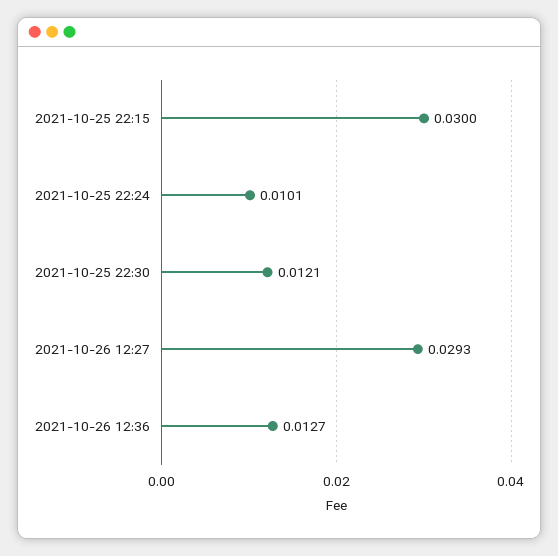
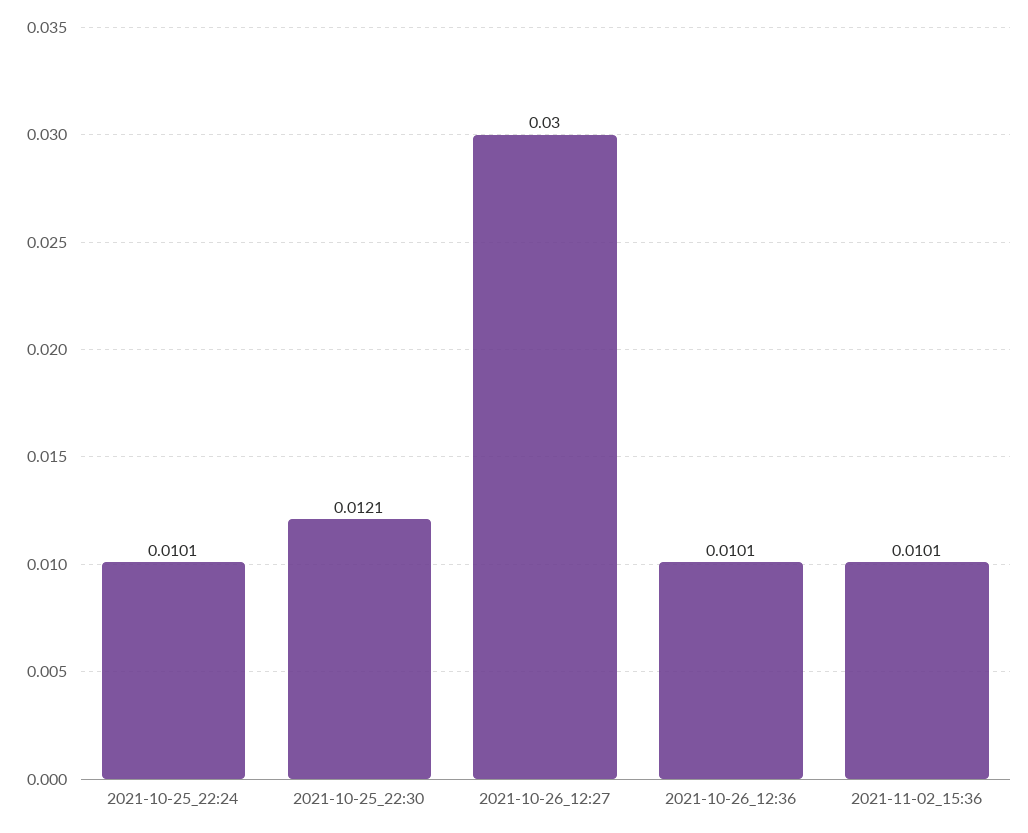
2021-10-25 22:15: 0.03 -> none
2021-10-26 12:27: 0.0293 -> 0.03
2021-10-26 12:36: 0.0127 -> 0.0101
2021-11-02_15:36: none -> 0.0101

